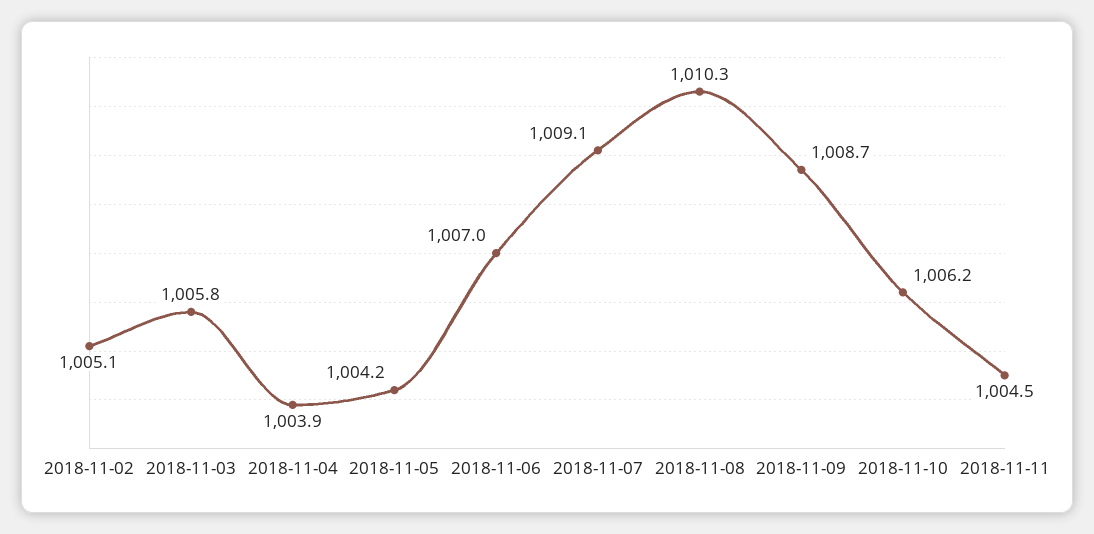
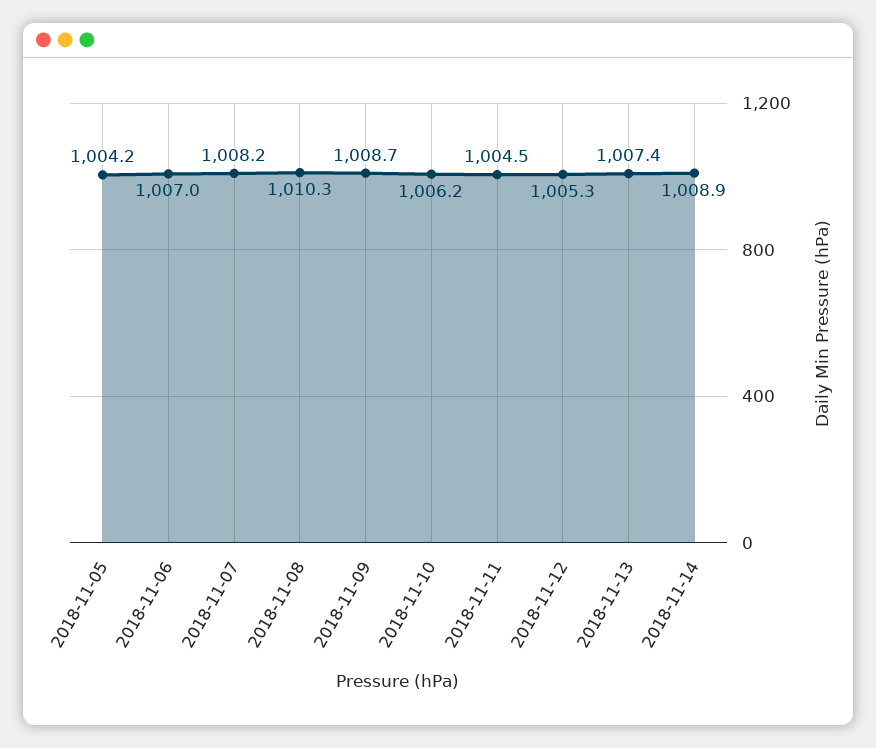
2018-11-02: 1005.1 -> none
2018-11-03: 1005.8 -> none
2018-11-04: 1003.9 -> none
2018-11-07: 1009.1 -> 1008.2
2018-11-12: none -> 1005.3
2018-11-13: none -> 1007.4
2018-11-14: none -> 1008.9

